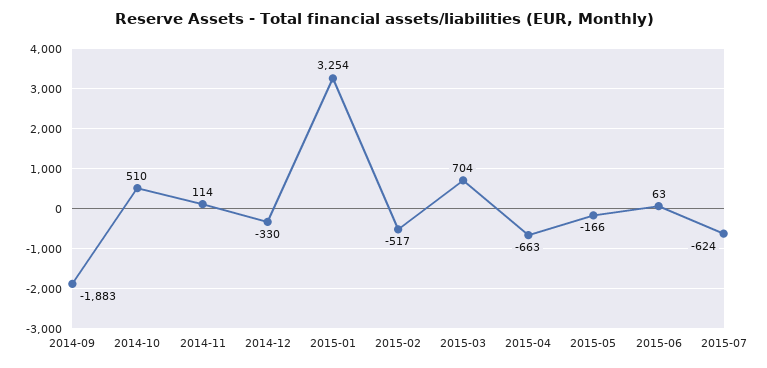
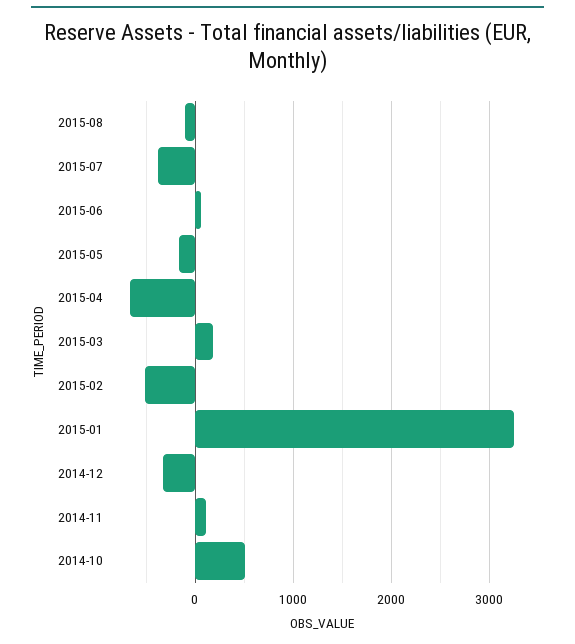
2014-09: -1883 -> none
2015-03: 704 -> 200
2015-07: -624 -> -400
2015-08: none -> -100

